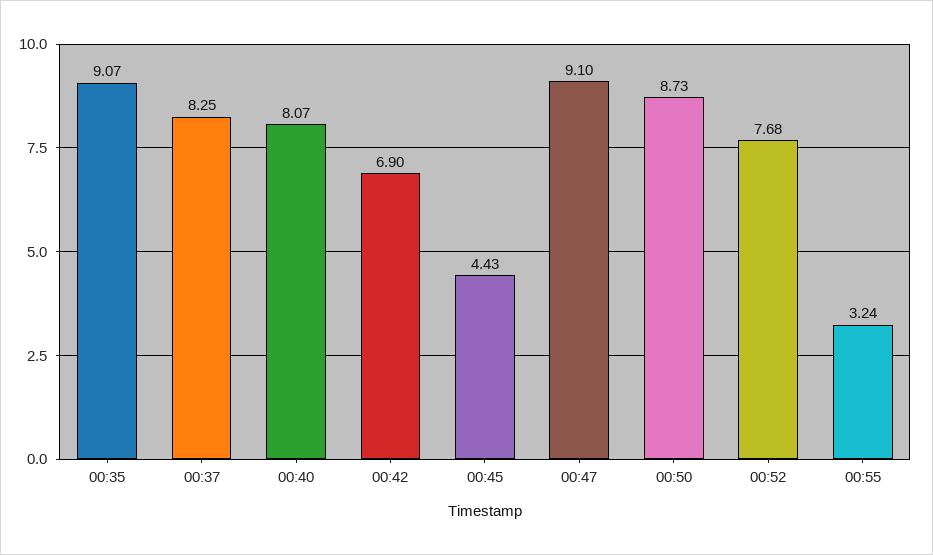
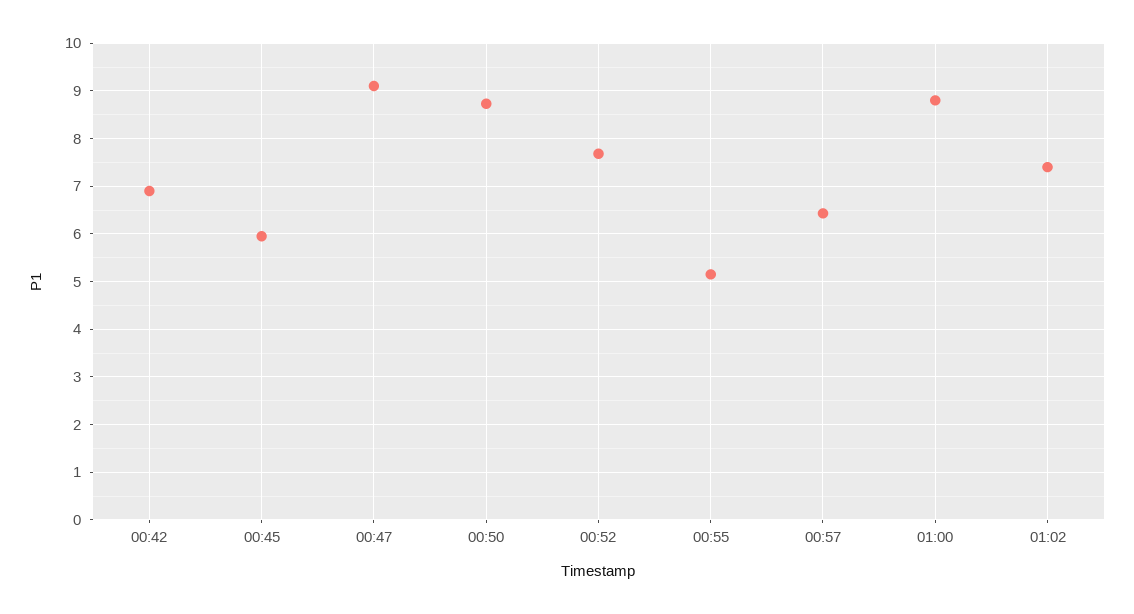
00:35: 9.07 -> none
00:37: 8.25 -> none
00:40: 8.07 -> none
00:45: 4.43 -> 6
00:55: 3.24 -> 5.2
00:57: none -> 6.4
01:00: none -> 8.8
01:02: none -> 7.4

